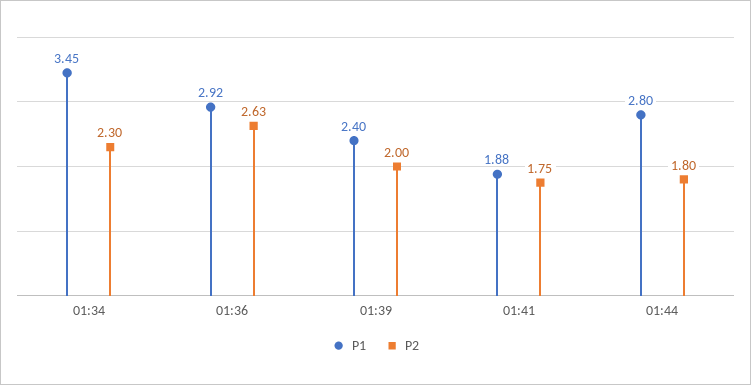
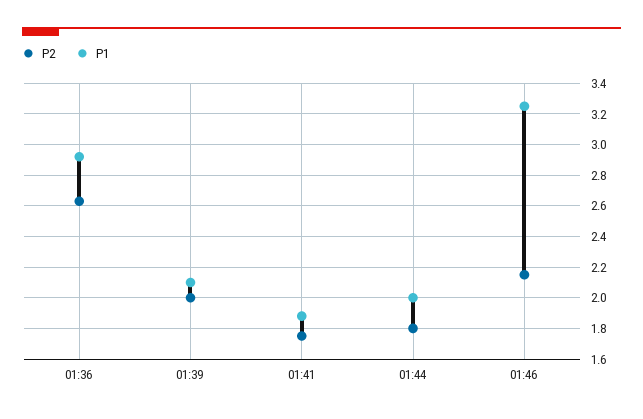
P1, 01:34: 3.45 -> none
P2, 01:34: 2.3 -> none
P1, 01:39: 2.4 -> 2.1
P1, 01:44: 2.8 -> 2
P2, 01:46: none -> 2.15
P1, 01:46: none -> 3.25

